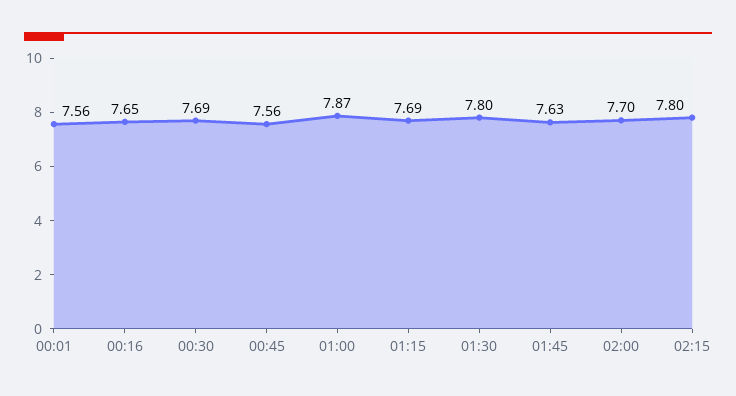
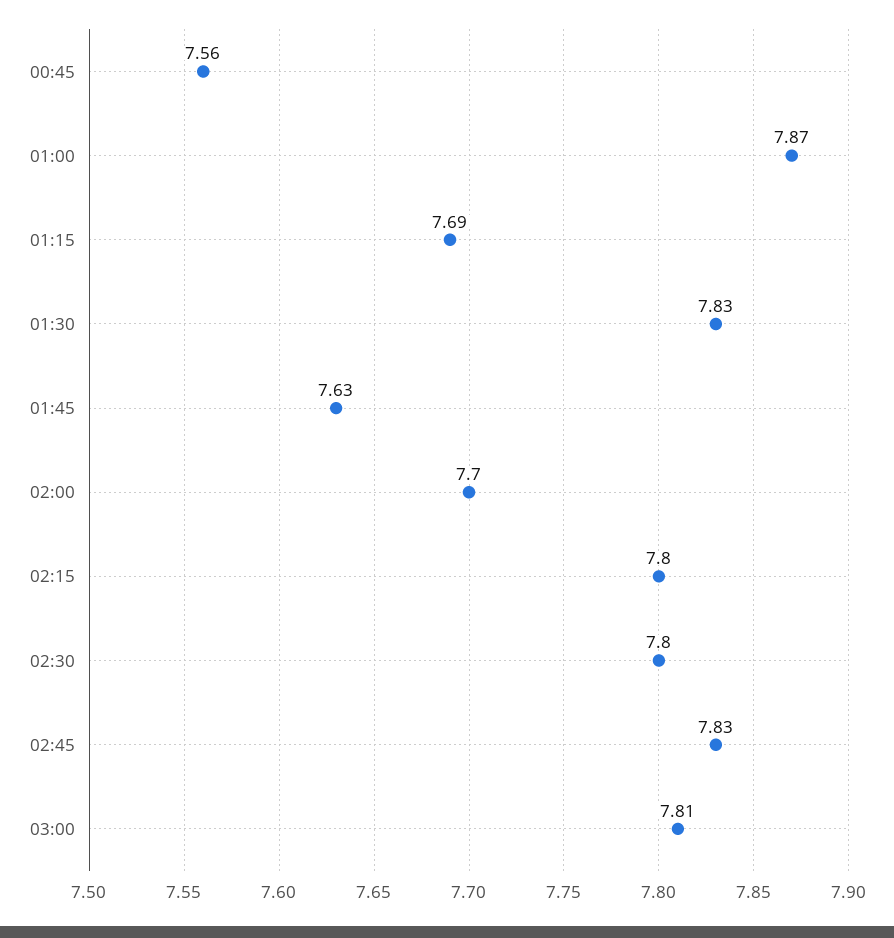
00:01: 7.56 -> none
00:16: 7.65 -> none
00:30: 7.69 -> none
01:30: 7.8 -> 7.83
02:30: none -> 7.8
02:45: none -> 7.83
03:00: none -> 7.81

